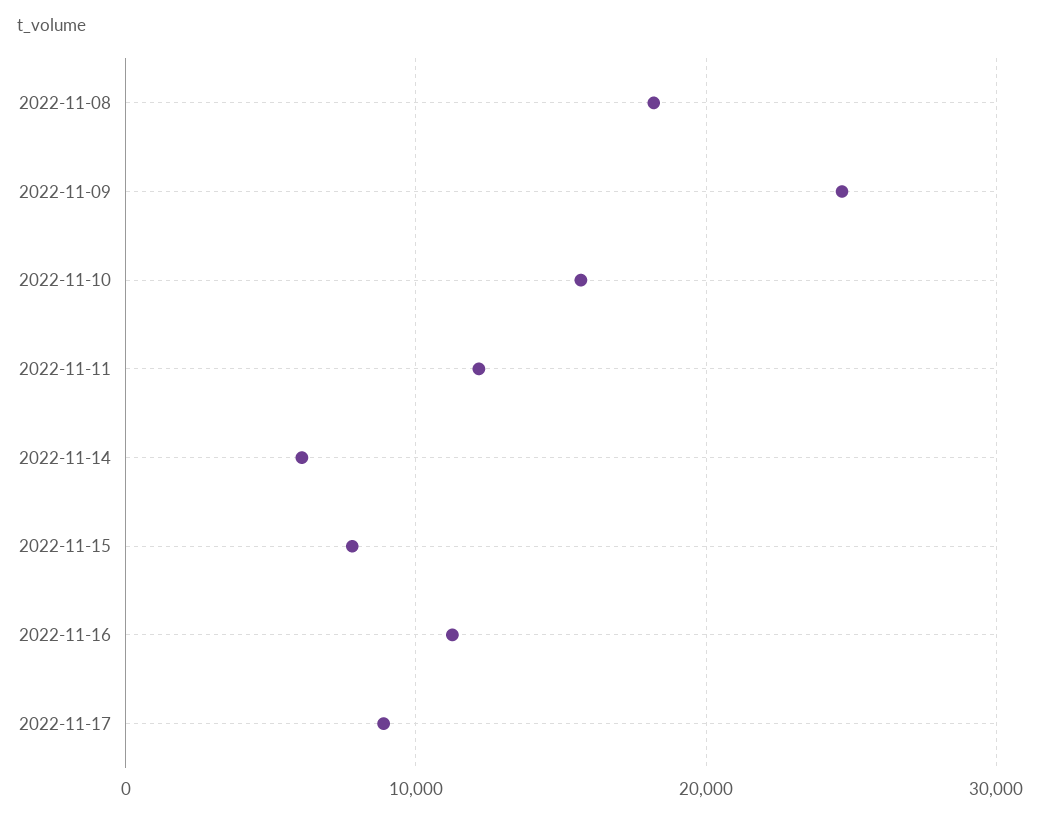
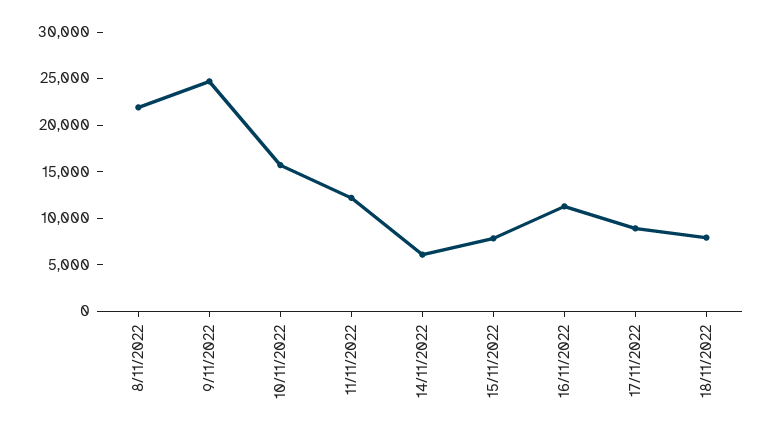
2022-11-08: 18000 -> 22000
18/11/2022: none -> 8000

